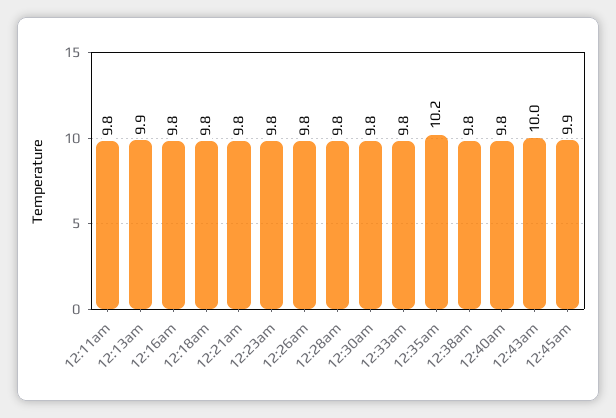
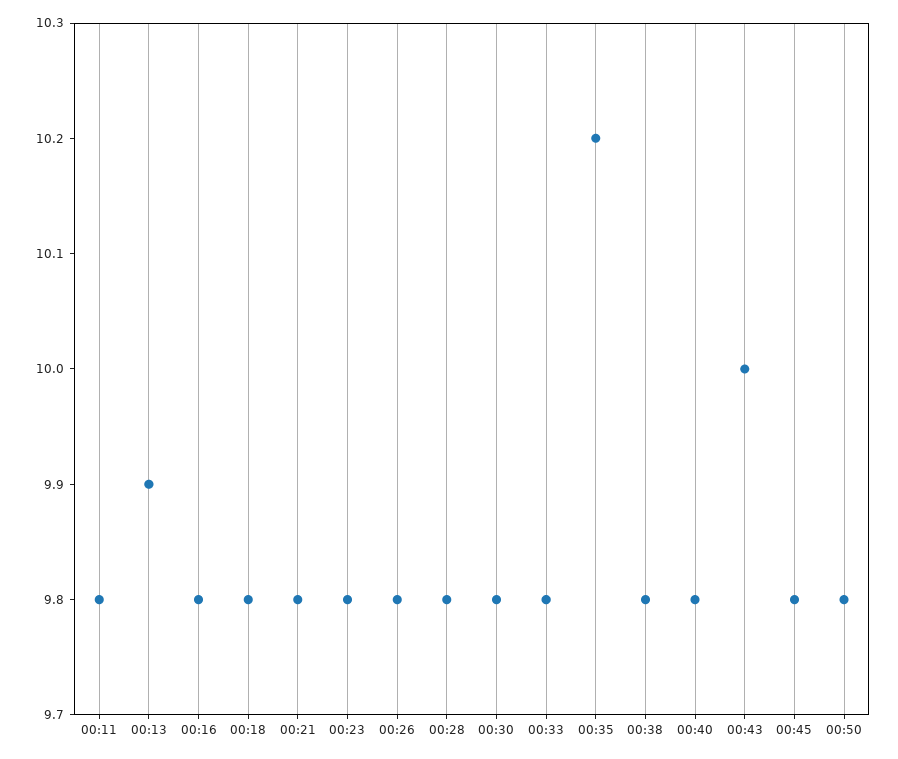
12:45am: 9.9 -> 9.8
00:50: none -> 9.8

